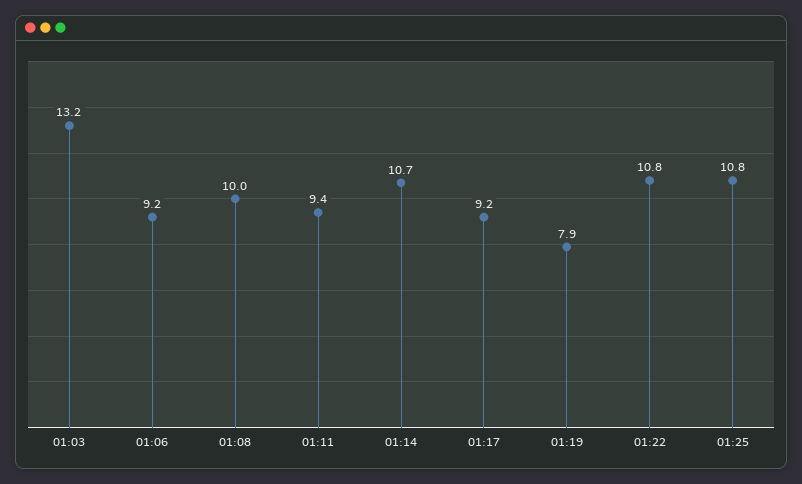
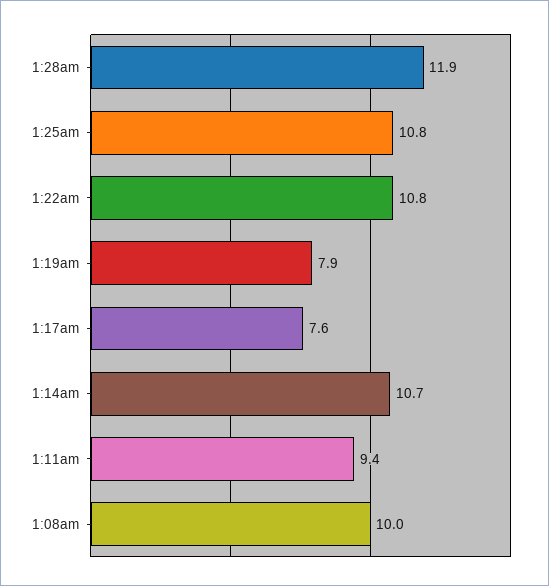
01:03: 13.2 -> none
01:06: 9.2 -> none
01:17: 9.2 -> 7.6
1:28am: none -> 11.9

